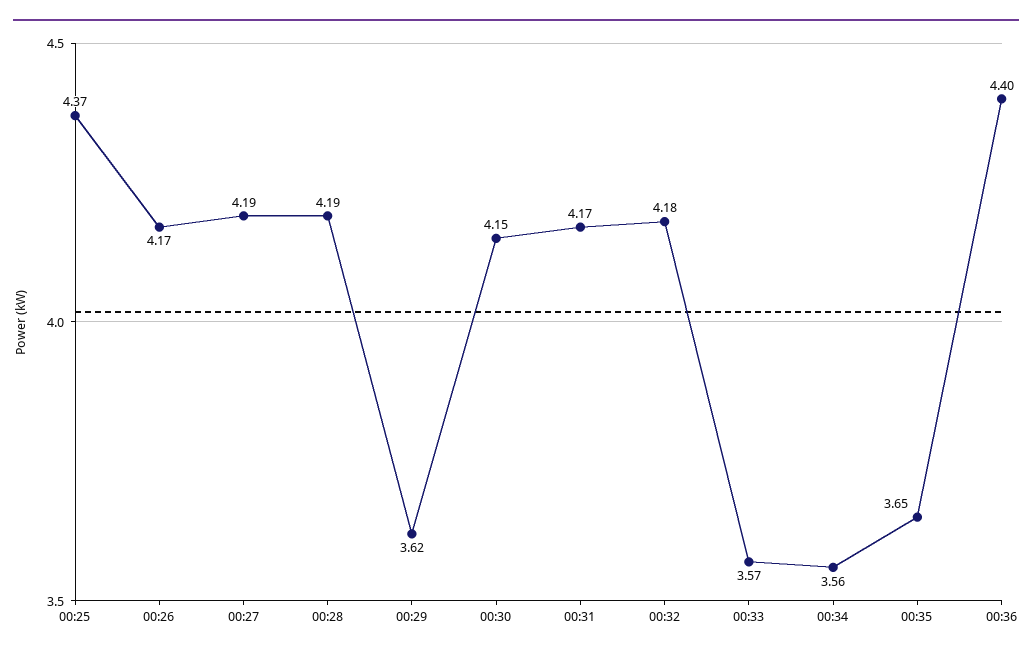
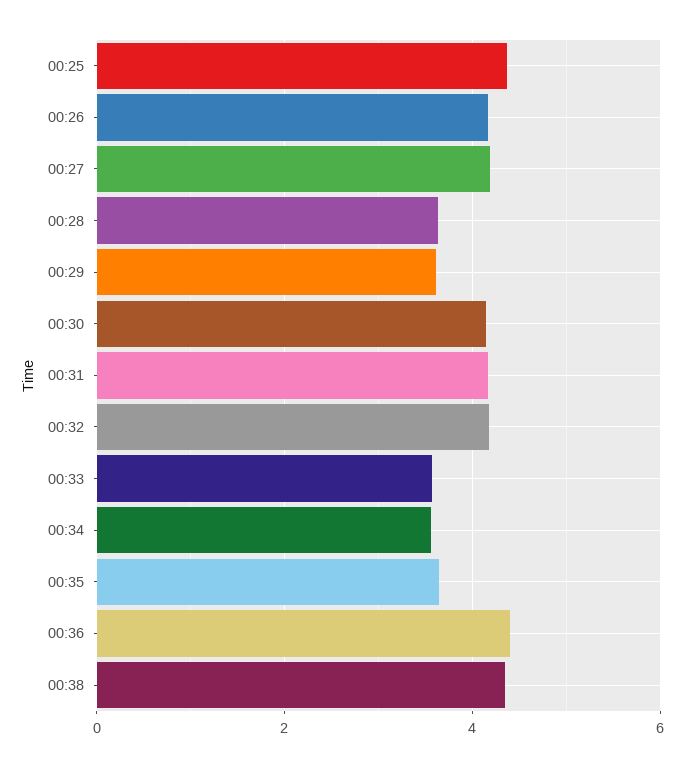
00:28: 4.19 -> 3.6
00:38: none -> 4.4

